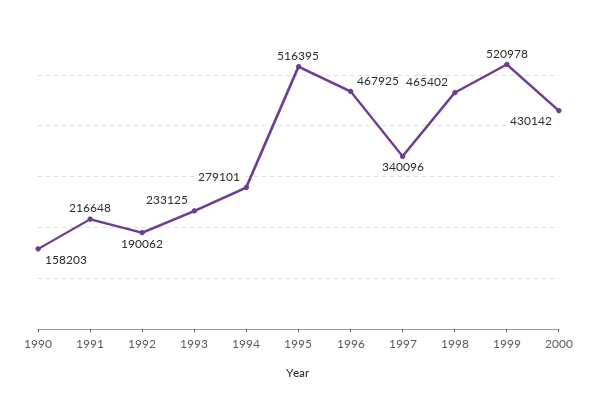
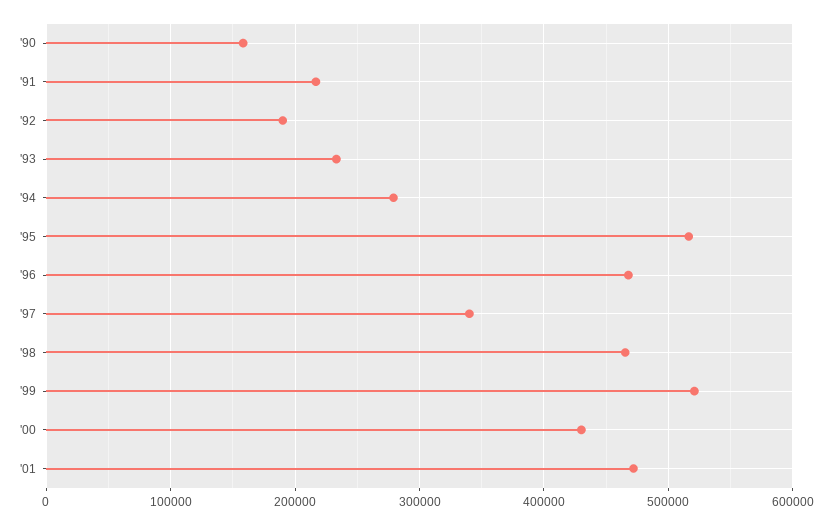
'01: none -> 470000

